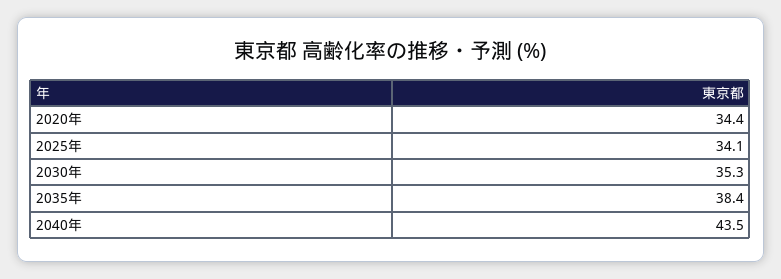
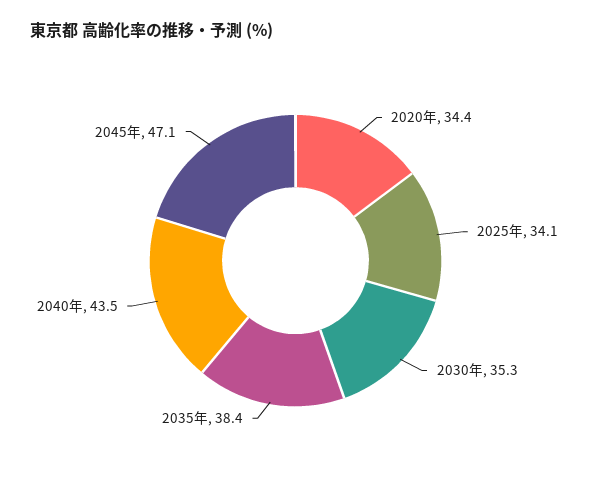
2045年: none -> 47.1

